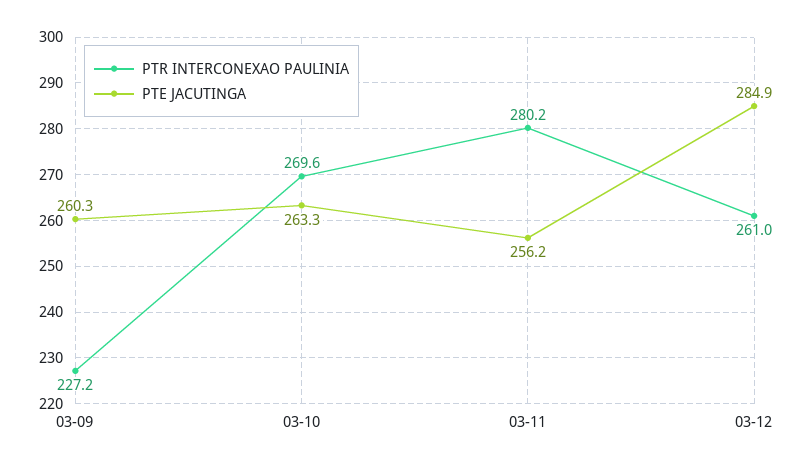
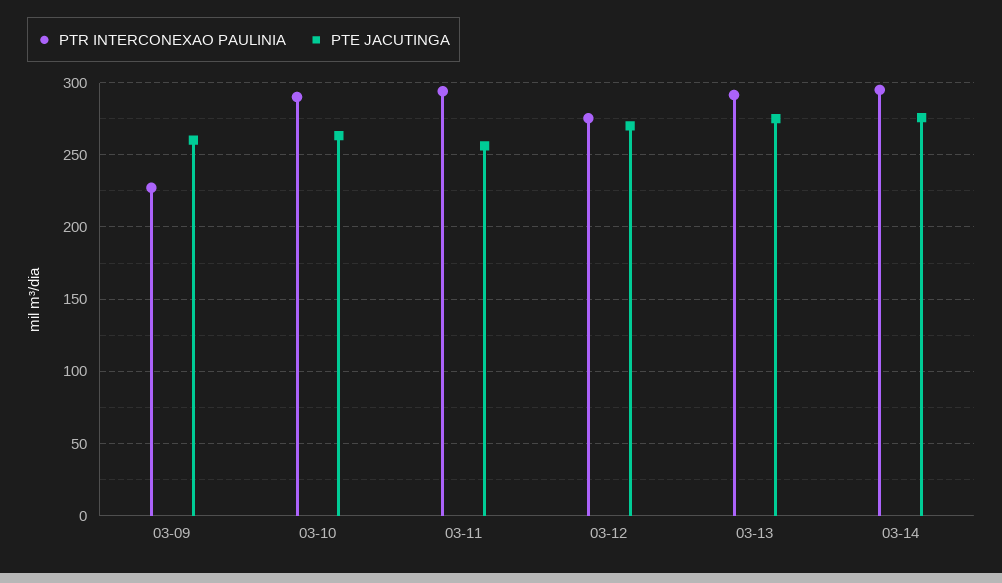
PTR INTERCONEXAO PAULINIA, 03-10: 269.6 -> 290
PTR INTERCONEXAO PAULINIA, 03-11: 280.2 -> 295
PTR INTERCONEXAO PAULINIA, 03-12: 261 -> 275
PTE JACUTINGA, 03-12: 284.9 -> 270
PTR INTERCONEXAO PAULINIA, 03-13: none -> 290
PTE JACUTINGA, 03-13: none -> 275
PTR INTERCONEXAO PAULINIA, 03-14: none -> 295
PTE JACUTINGA, 03-14: none -> 275

